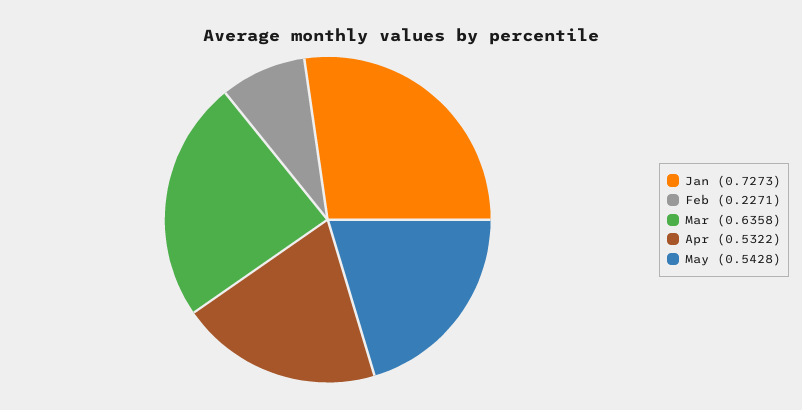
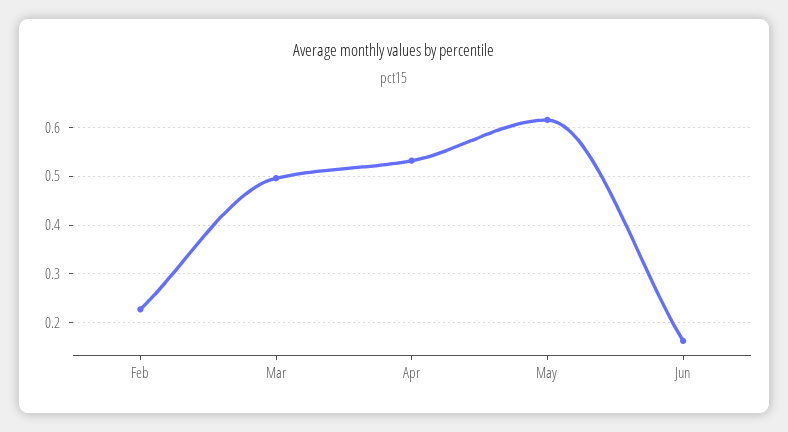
Jan: 0.7273 -> none
Mar: 0.6358 -> 0.5
May: 0.5428 -> 0.62
Jun: none -> 0.16

